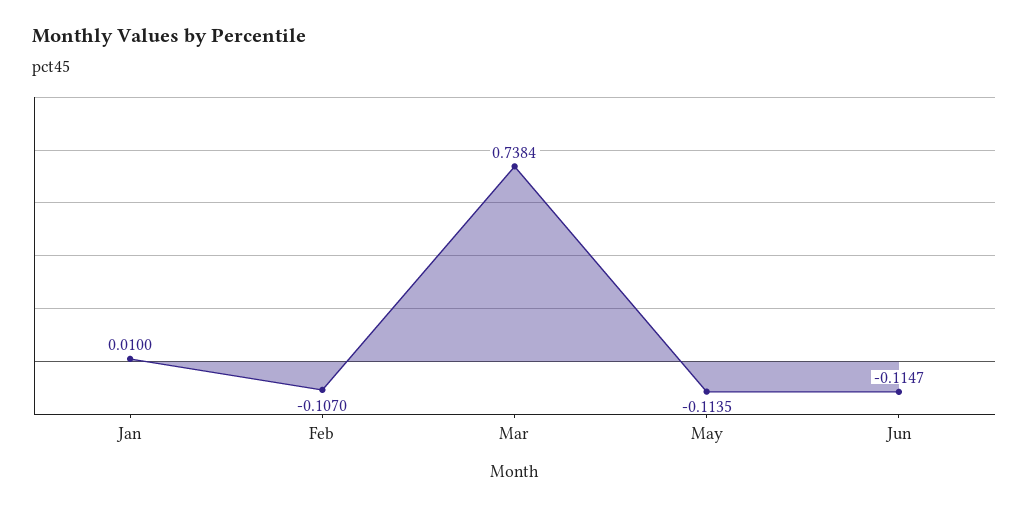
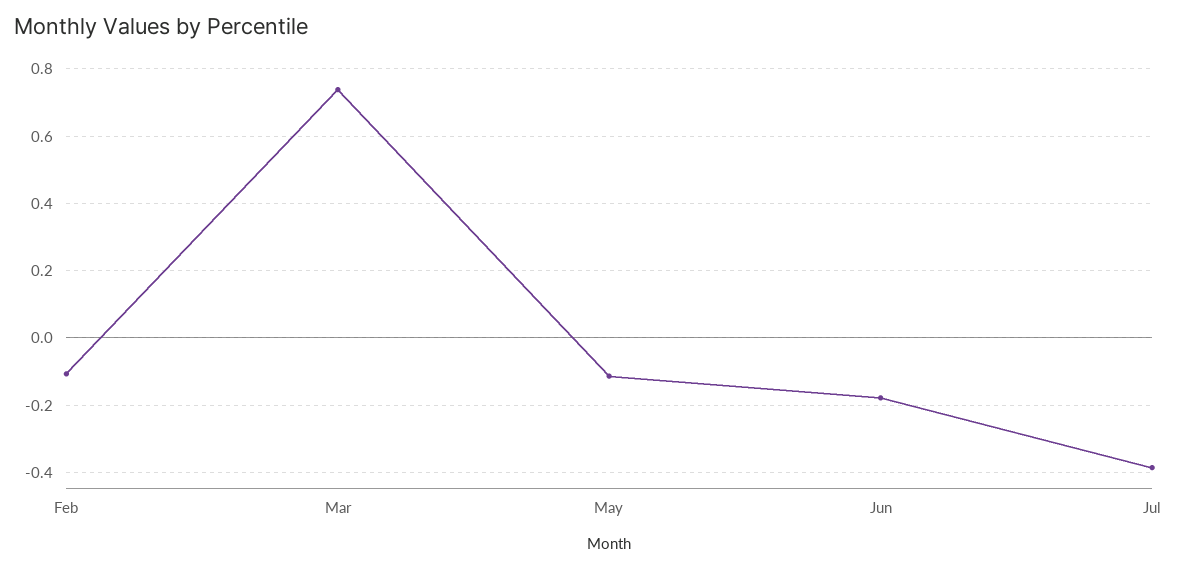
Jan: 0.01 -> none
Jun: -0.1147 -> -0.18
Jul: none -> -0.38

